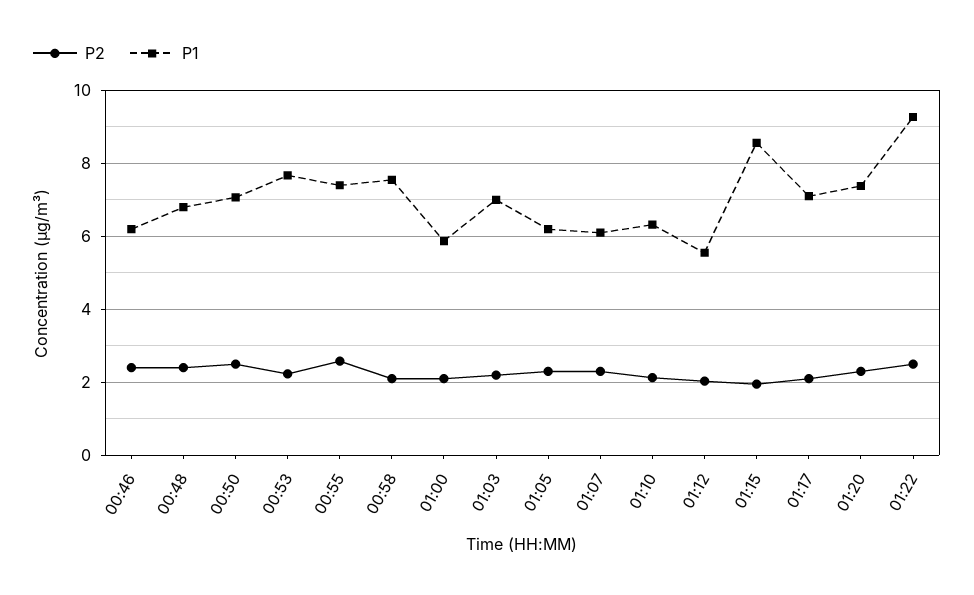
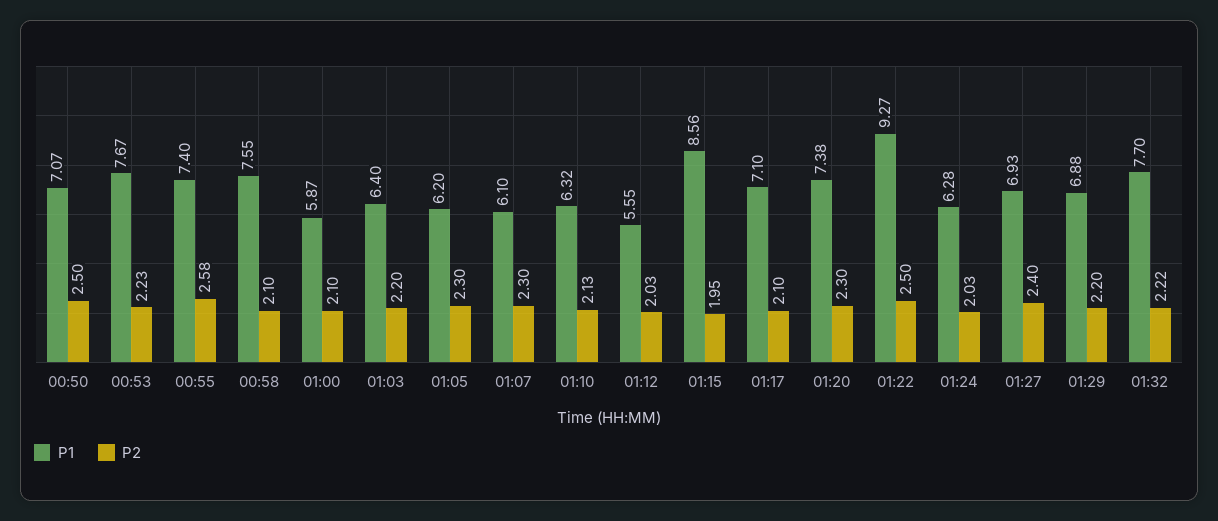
P2, 00:46: 2.4 -> none
P1, 00:46: 6.2 -> none
P2, 00:48: 2.4 -> none
P1, 00:48: 6.8 -> none
P1, 01:03: 7 -> 6.4
P1, 01:24: none -> 6.28
P2, 01:24: none -> 2.03
P1, 01:27: none -> 6.93
P2, 01:27: none -> 2.4
P1, 01:29: none -> 6.88
P2, 01:29: none -> 2.2
P1, 01:32: none -> 7.7
P2, 01:32: none -> 2.22

